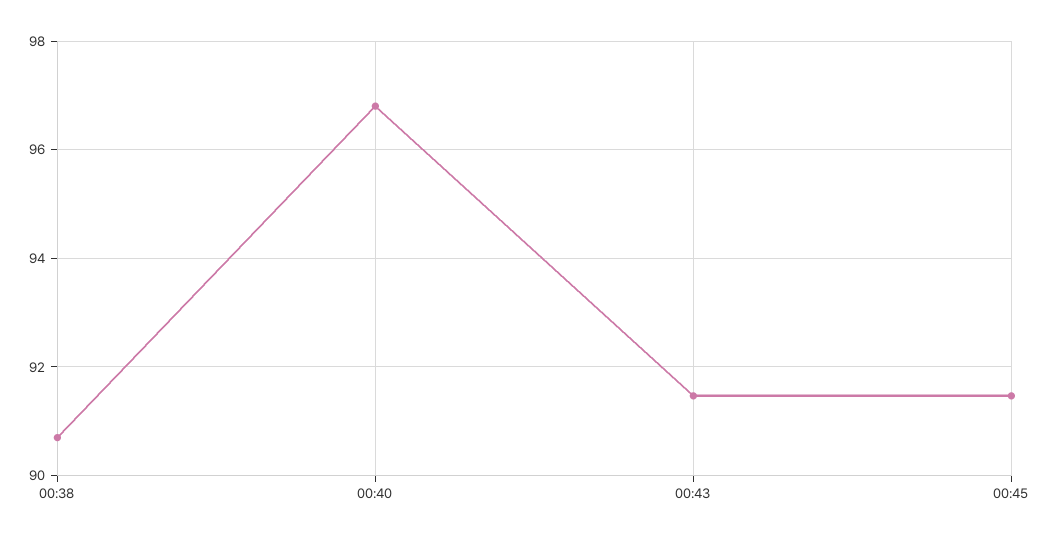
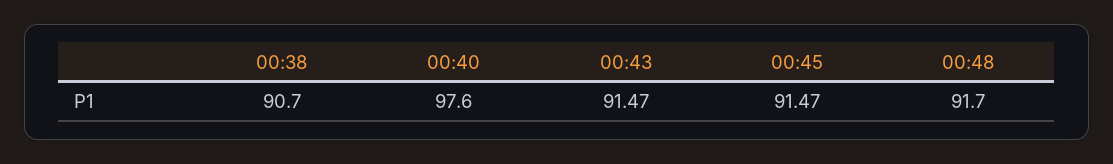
00:40: 96.8 -> 97.6
00:48: none -> 91.7

